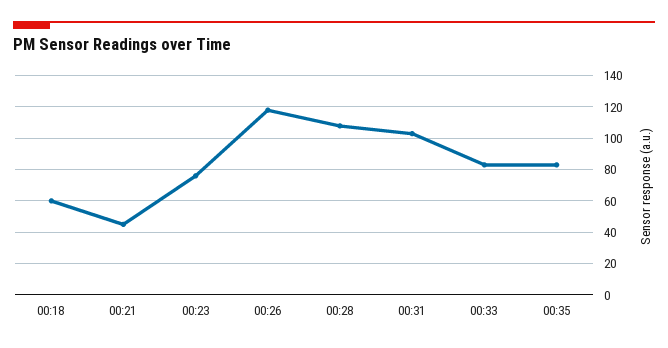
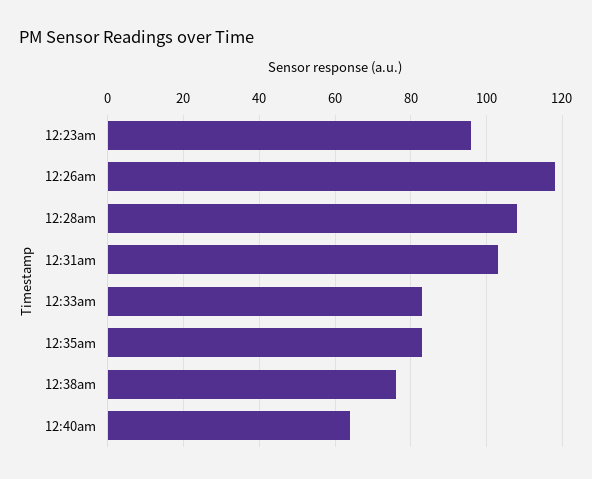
00:18: 60 -> none
00:21: 45 -> none
00:23: 75 -> 95
12:38am: none -> 75
12:40am: none -> 65

